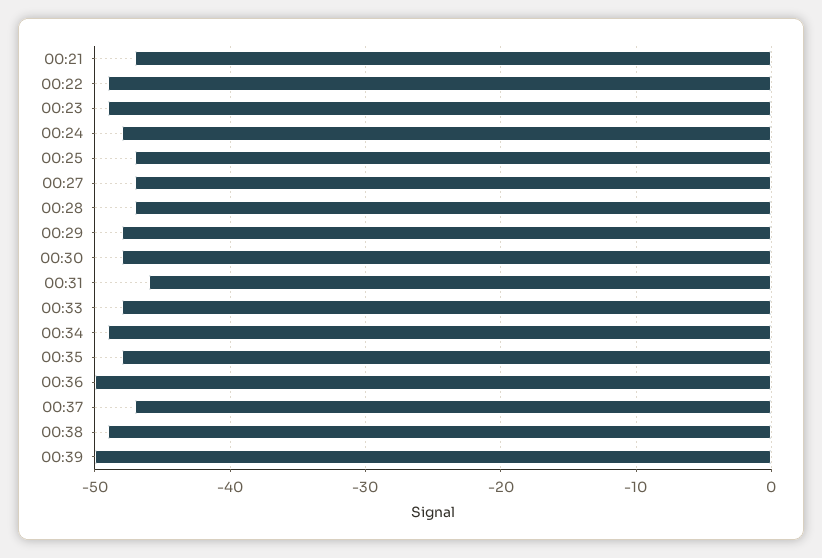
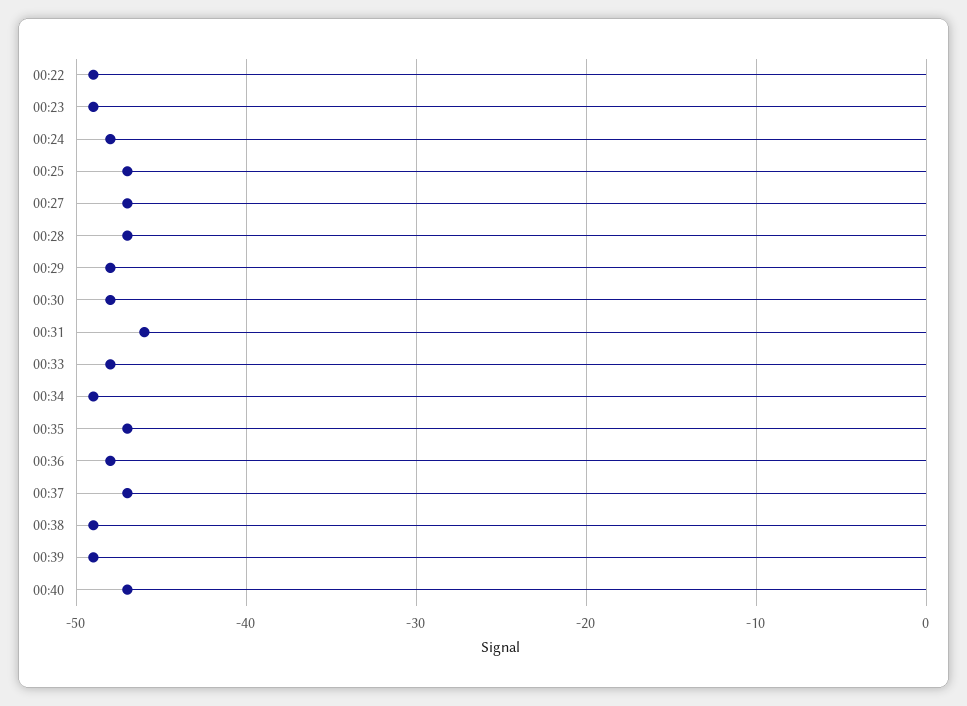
00:21: -47 -> none
00:35: -48 -> -47
00:36: -50 -> -48
00:39: -50 -> -49
00:40: none -> -47

